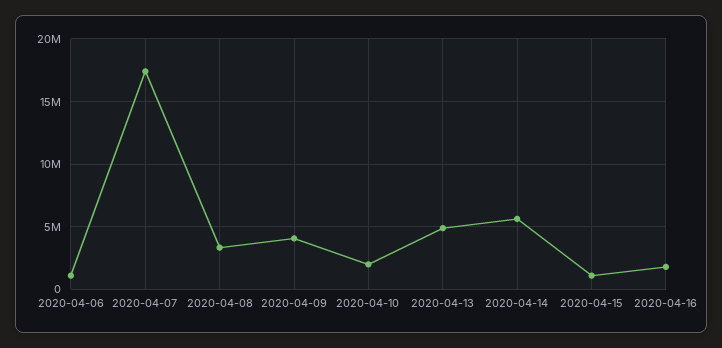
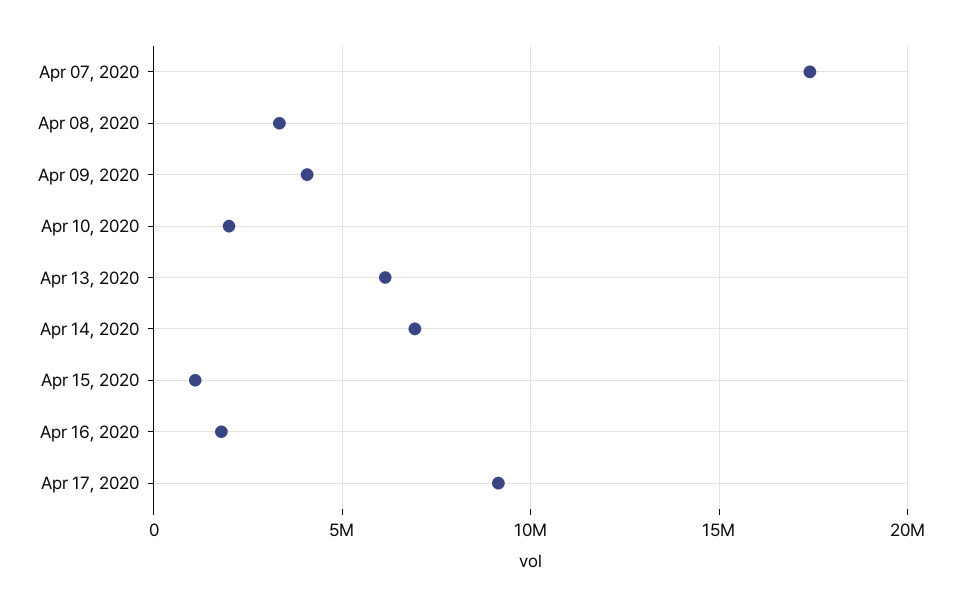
2020-04-06: 1000000 -> none
2020-04-13: 5000000 -> 6000000
2020-04-14: 5500000 -> 7000000
Apr 17, 2020: none -> 9000000

